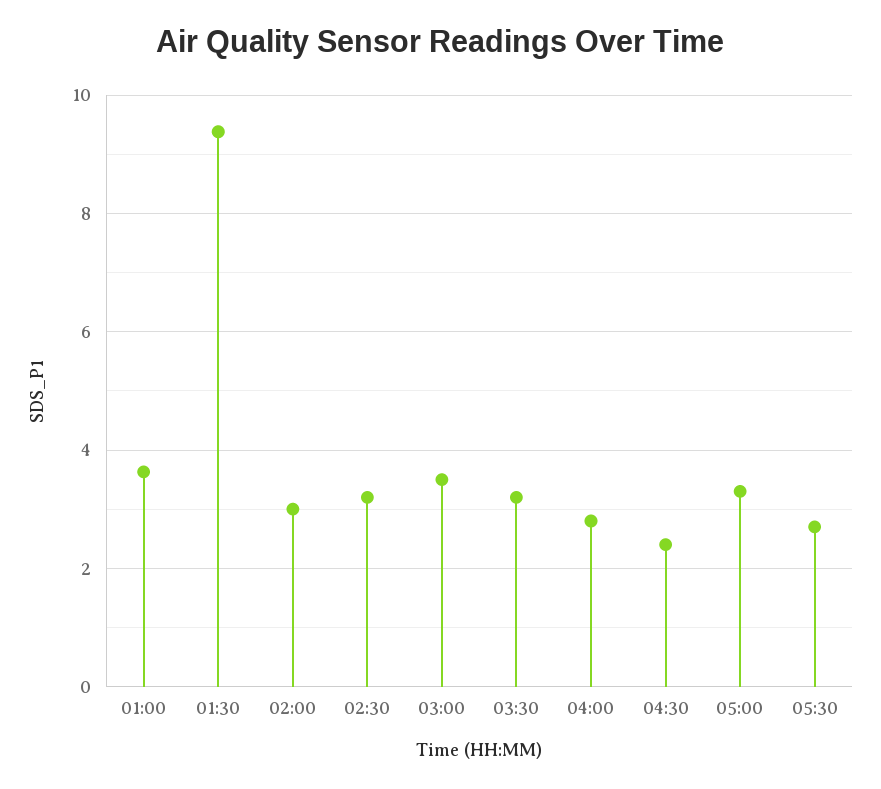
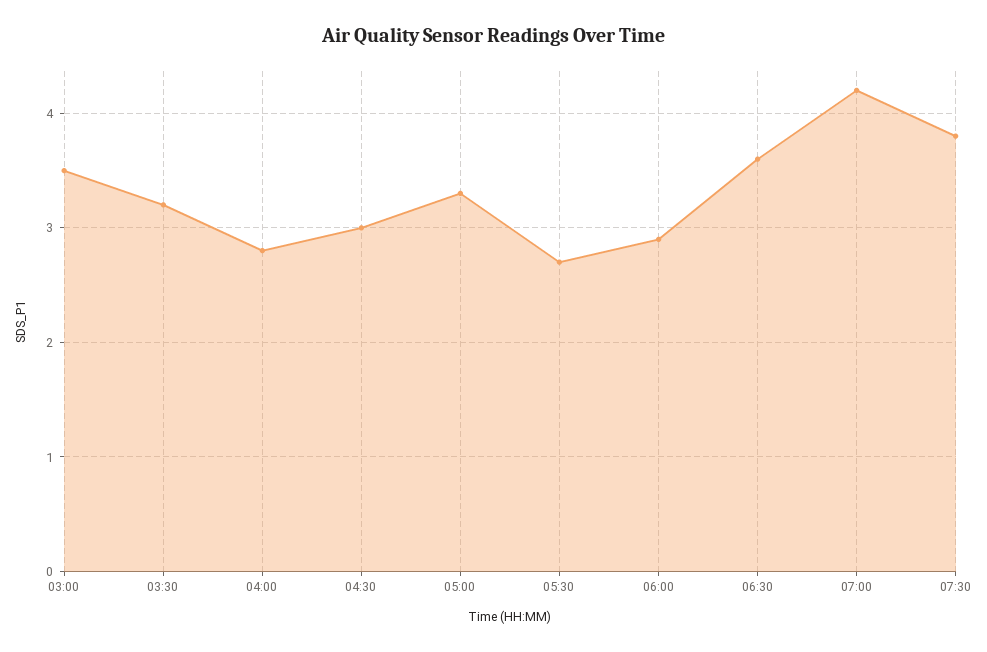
01:00: 3.6 -> none
01:30: 9.4 -> none
02:00: 3 -> none
02:30: 3.2 -> none
04:30: 2.4 -> 3
06:00: none -> 2.9
06:30: none -> 3.6
07:00: none -> 4.2
07:30: none -> 3.8

